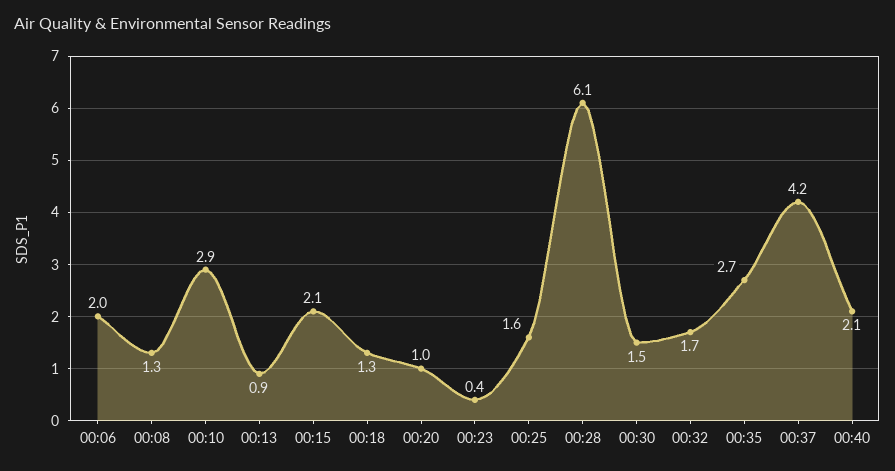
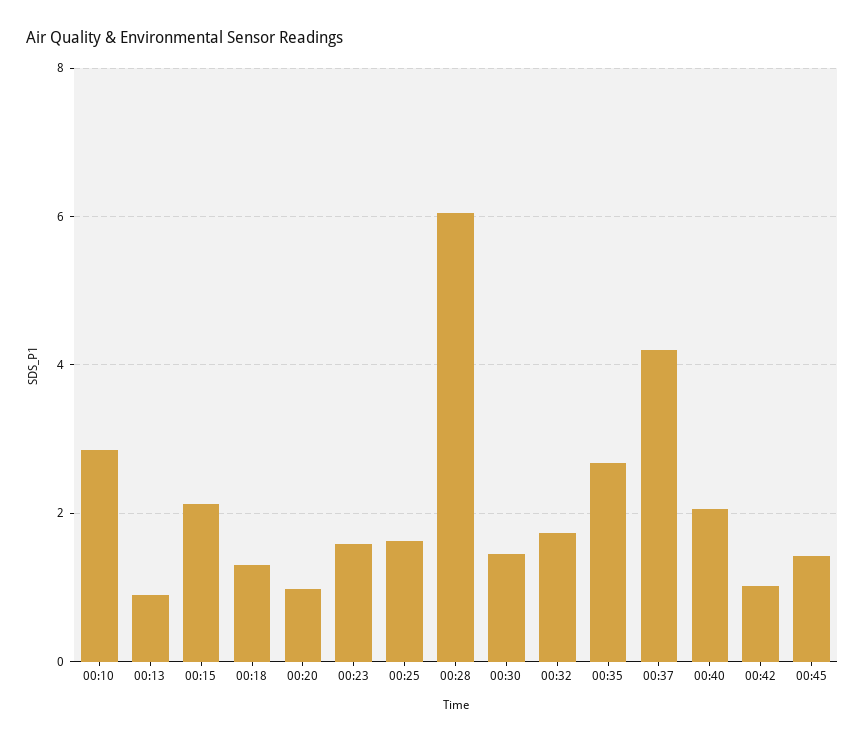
00:06: 2 -> none
00:08: 1.3 -> none
00:23: 0.4 -> 1.6
00:42: none -> 1
00:45: none -> 1.4

